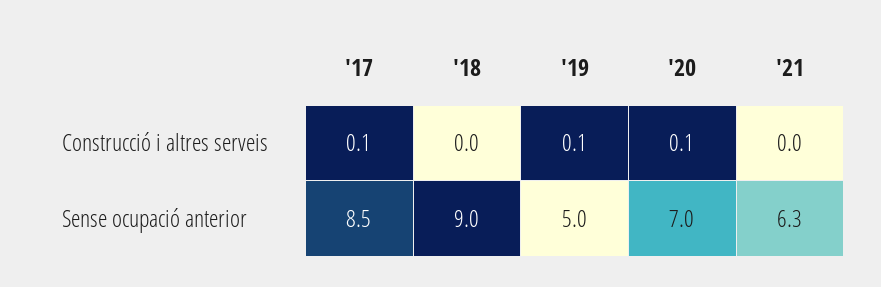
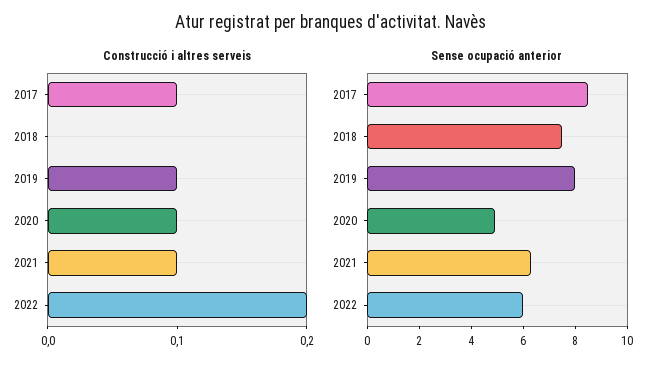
Construcció i altres serveis, '21: 0 -> 0.1
Sense ocupació anterior, '18: 9 -> 7.5
Sense ocupació anterior, '19: 5 -> 8
Sense ocupació anterior, '20: 7 -> 5
Construcció i altres serveis, 2022: none -> 0.2
Sense ocupació anterior, 2022: none -> 6

